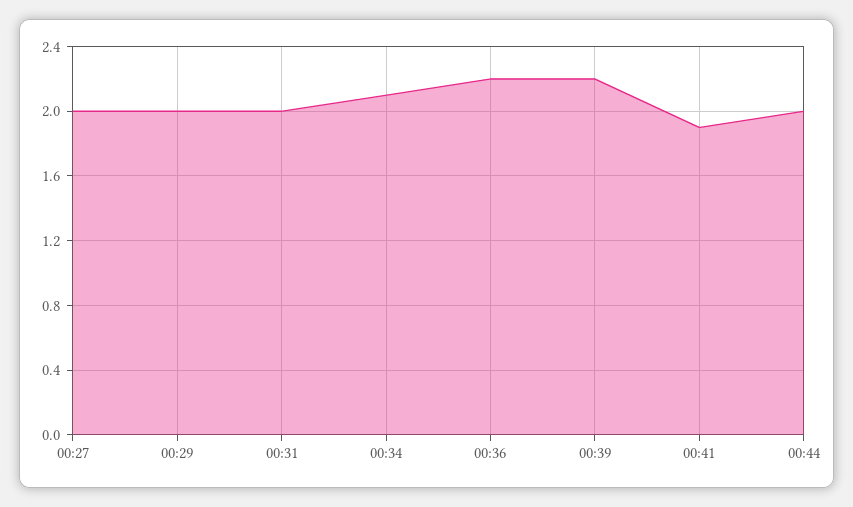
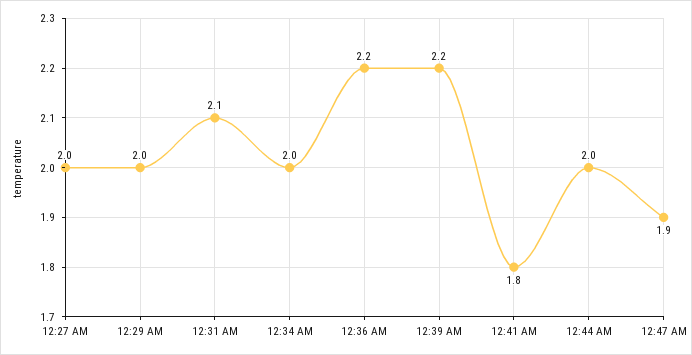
00:31: 2 -> 2.1
00:34: 2.1 -> 2
00:41: 1.9 -> 1.8
12:47 AM: none -> 1.9

